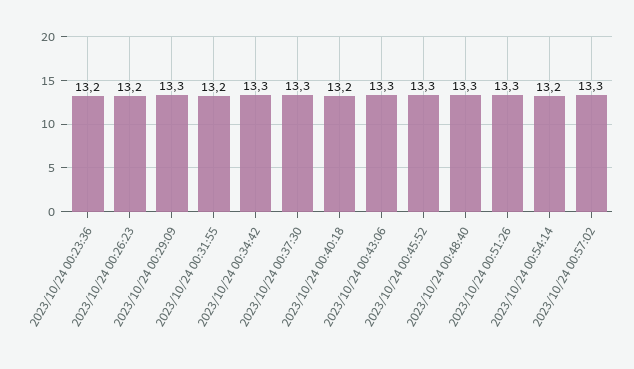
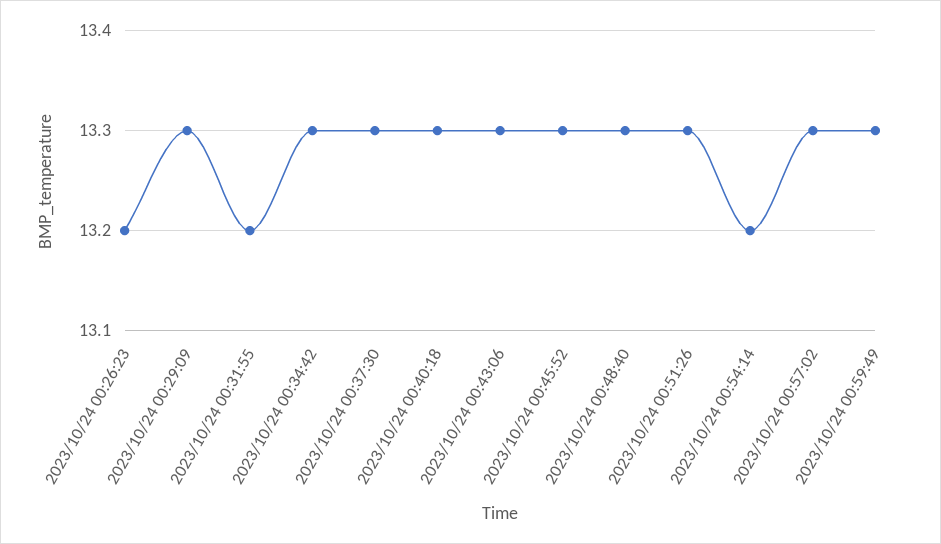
2023/10/24 00:23:36: 13.2 -> none
2023/10/24 00:40:18: 13.2 -> 13.3
2023/10/24 00:59:49: none -> 13.3

